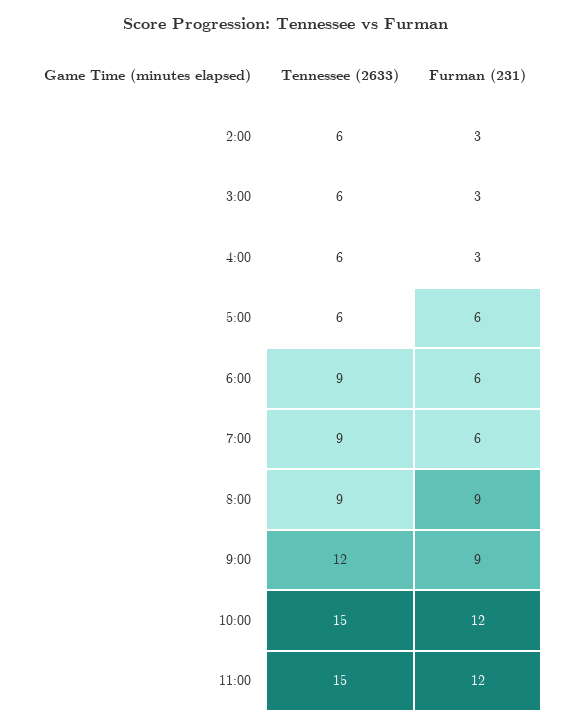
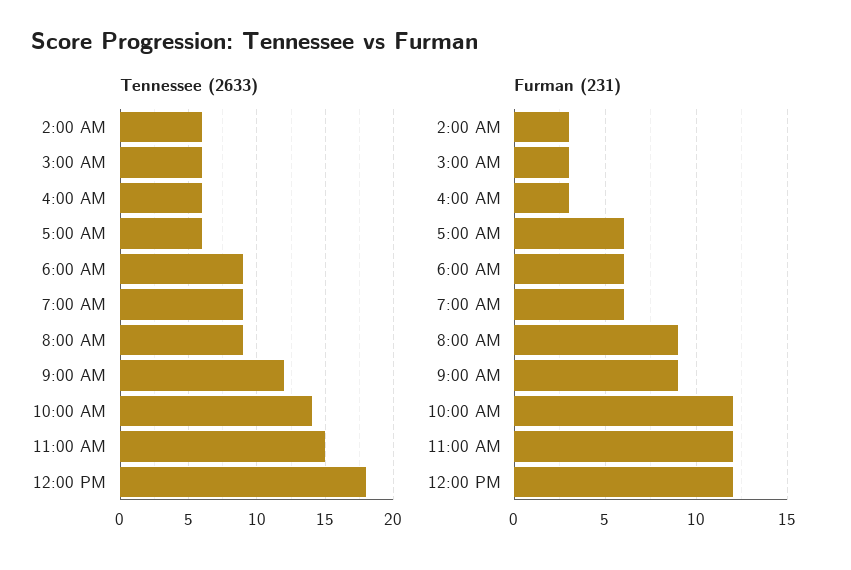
Tennessee (2633), 10:00: 15 -> 14
Tennessee (2633), 12:00 PM: none -> 18
Furman (231), 12:00 PM: none -> 12

